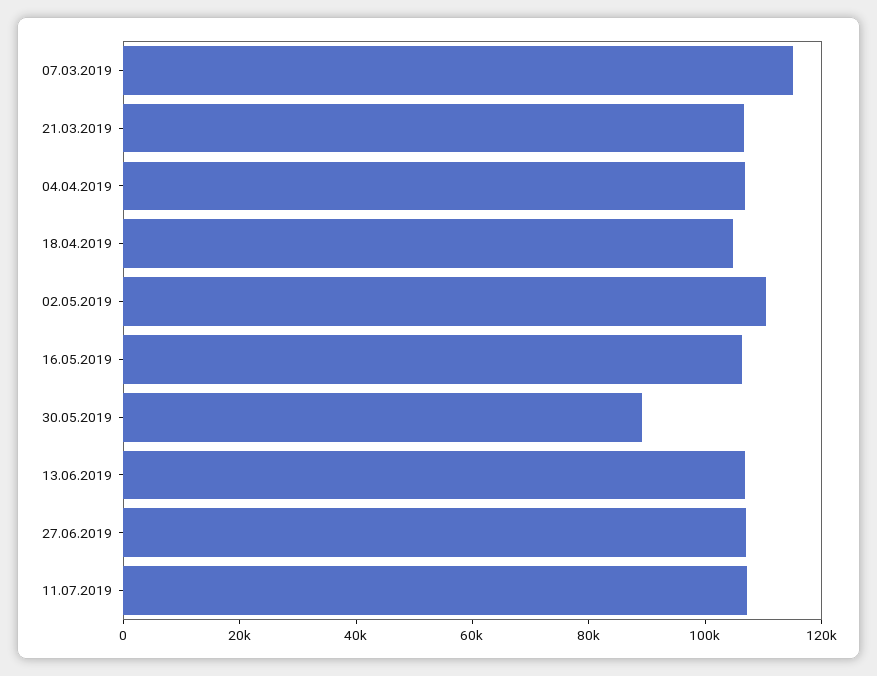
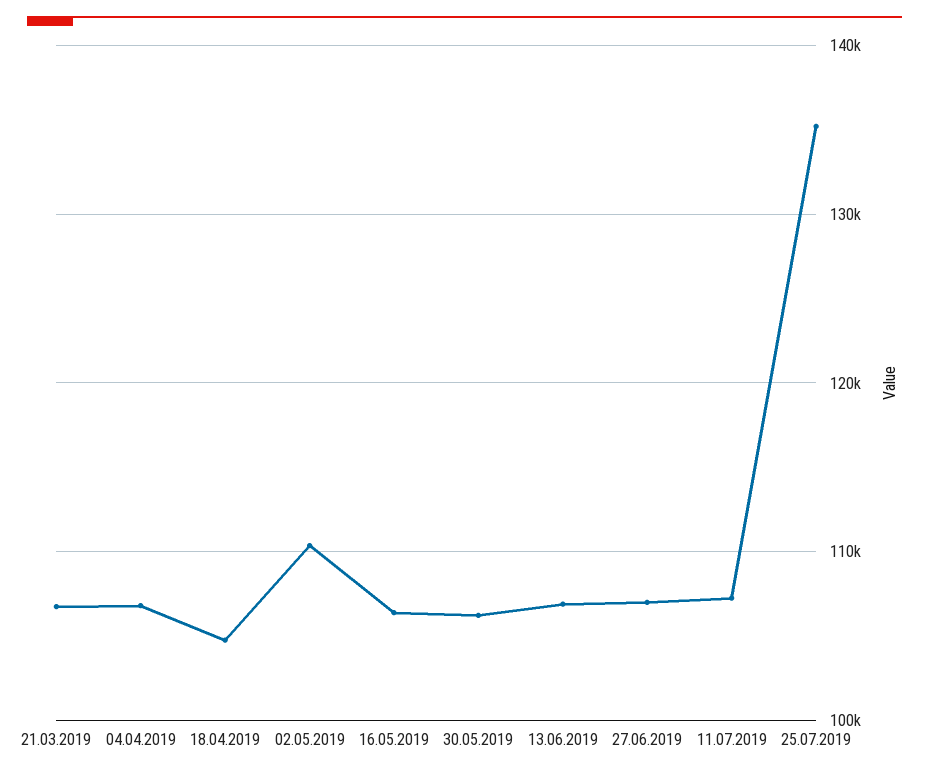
07.03.2019: 115000 -> none
30.05.2019: 90000 -> 106000
25.07.2019: none -> 135000

